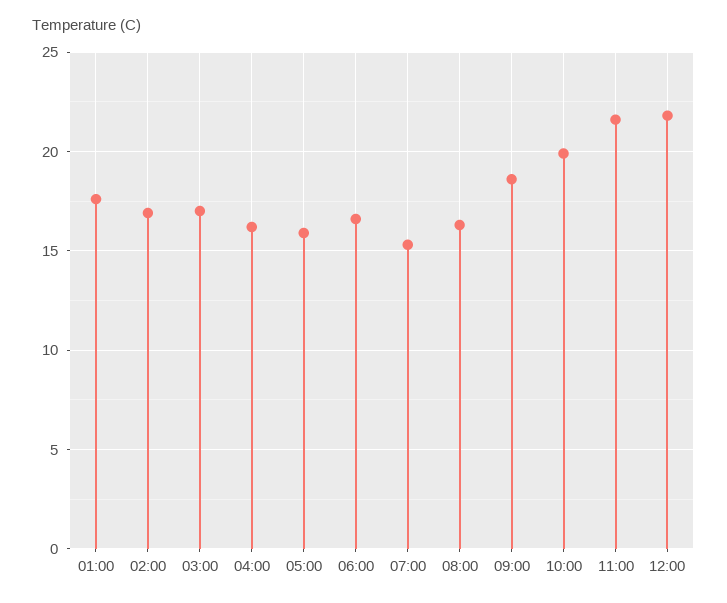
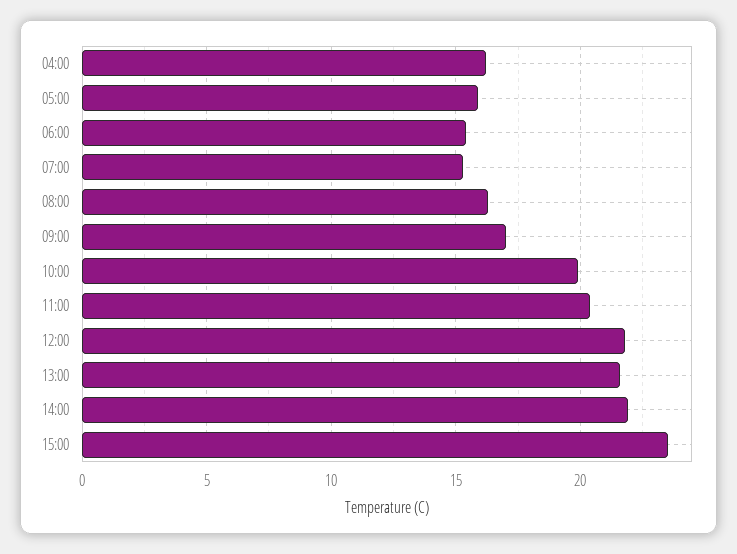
01:00: 17.5 -> none
02:00: 17 -> none
03:00: 17 -> none
06:00: 16.5 -> 15.5
09:00: 18.5 -> 17
11:00: 21.5 -> 20.5
13:00: none -> 21.5
14:00: none -> 22
15:00: none -> 23.5

